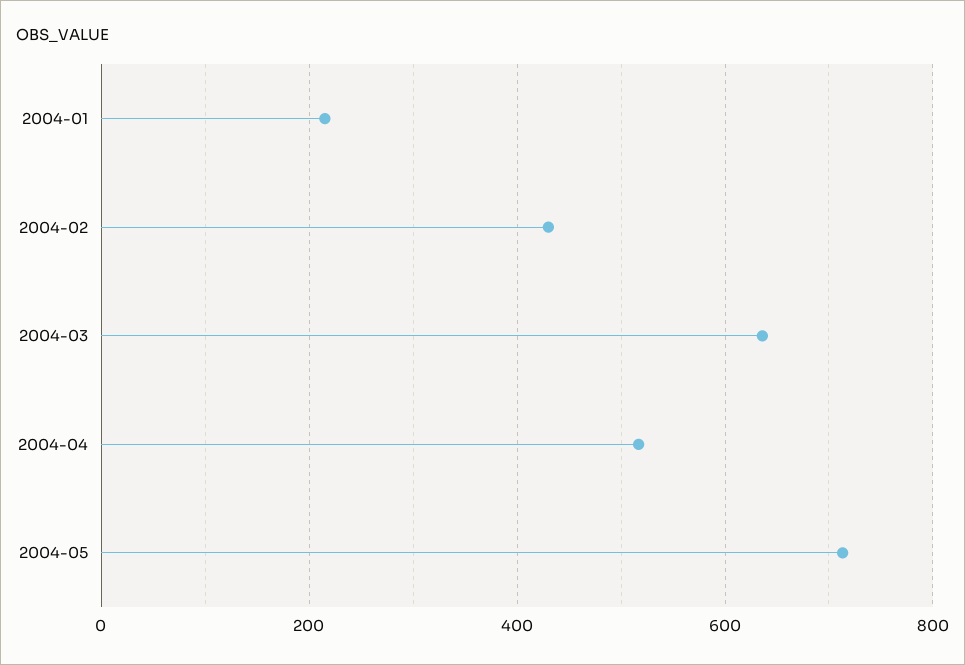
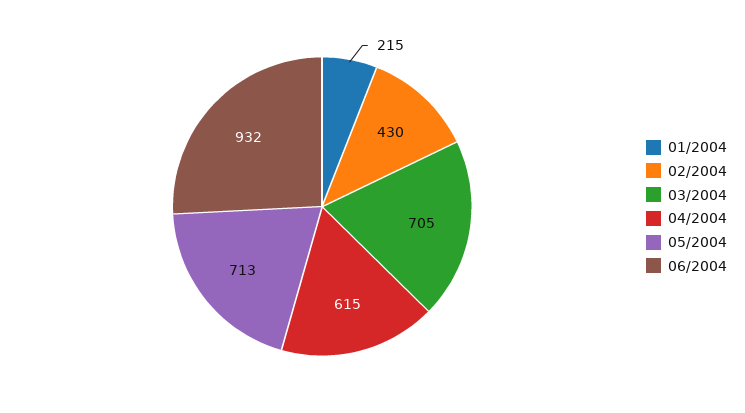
2004-03: 640 -> 705
2004-04: 520 -> 615
06/2004: none -> 932

